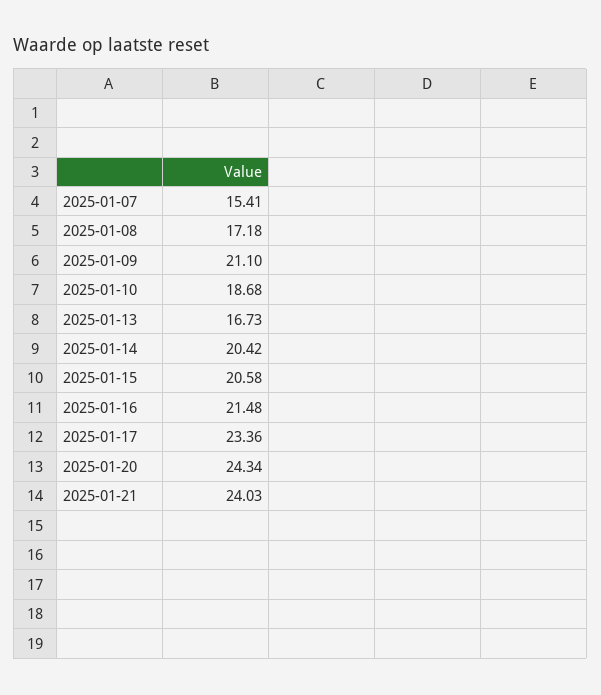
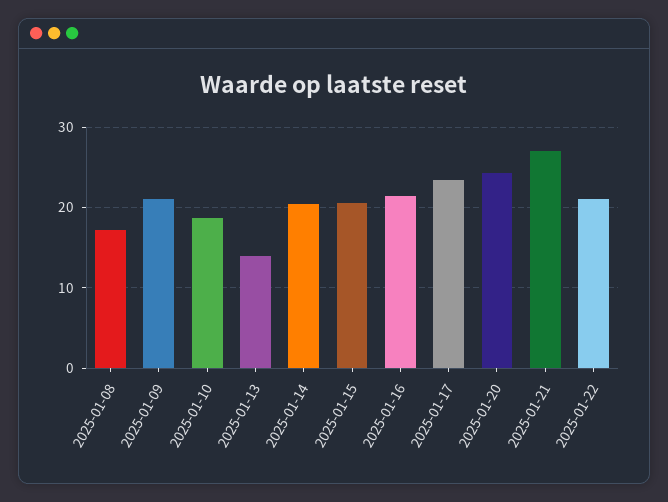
2025-01-07: 15.41 -> none
2025-01-13: 16.73 -> 14
2025-01-21: 24.03 -> 27
2025-01-22: none -> 21

